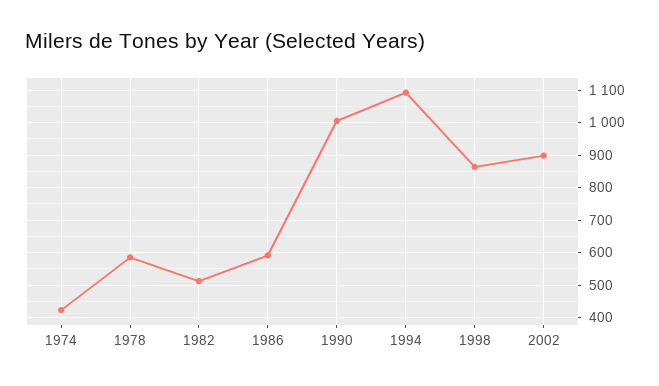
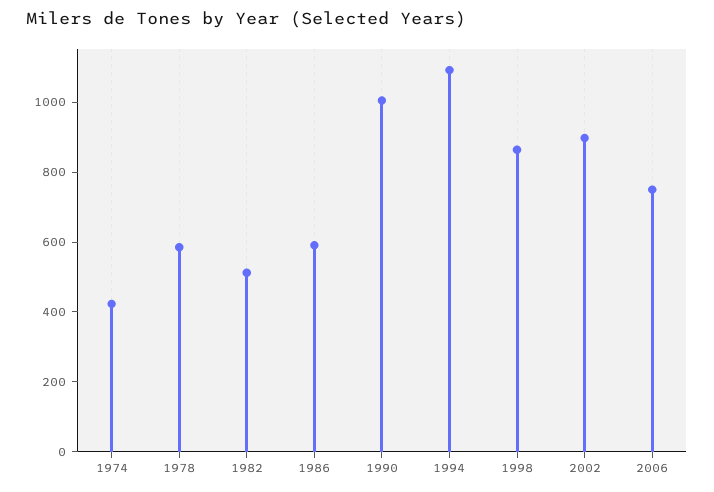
2006: none -> 750

